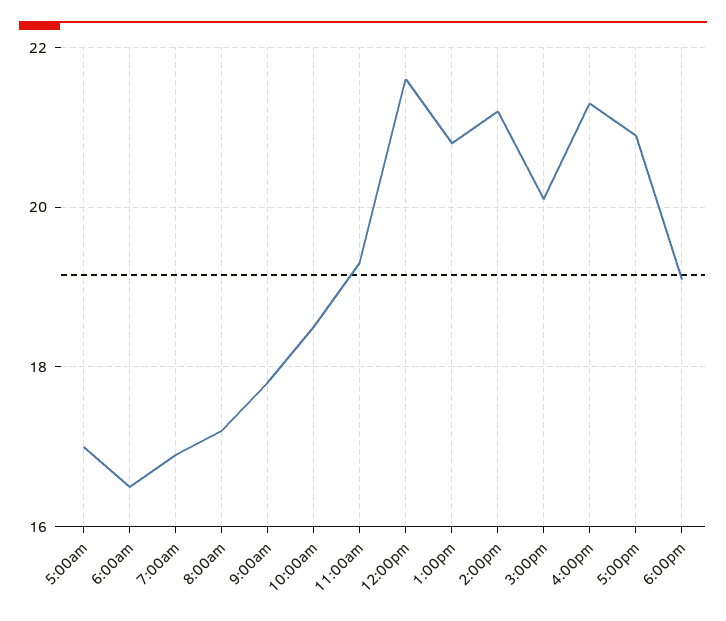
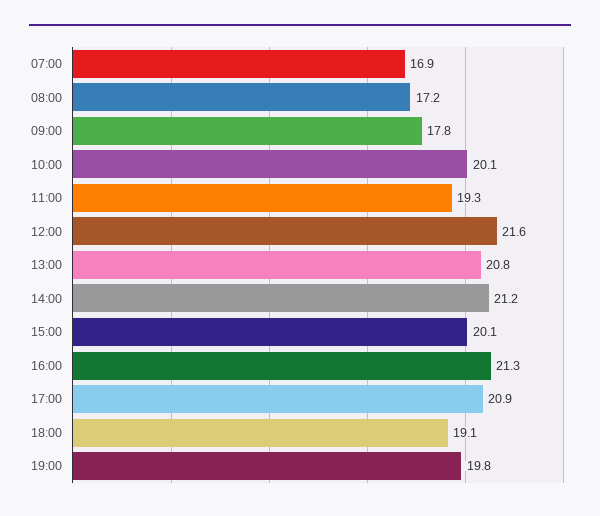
5:00am: 17 -> none
6:00am: 16.5 -> none
10:00am: 18.5 -> 20.1
19:00: none -> 19.8

